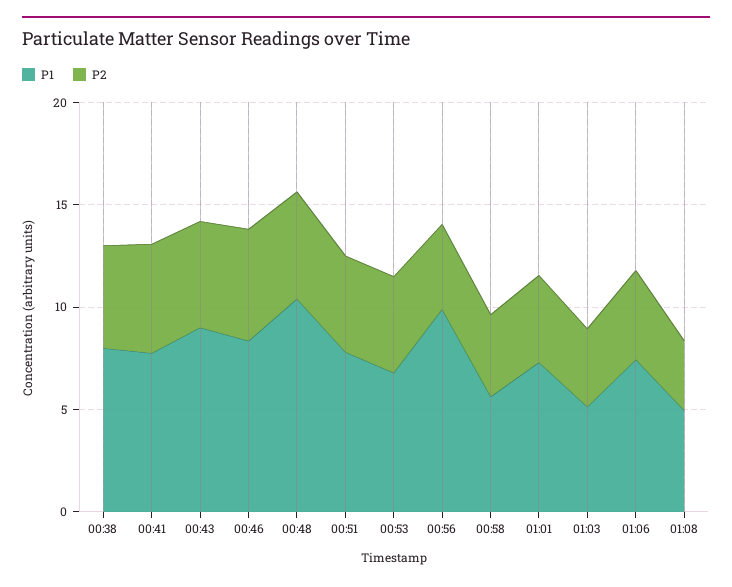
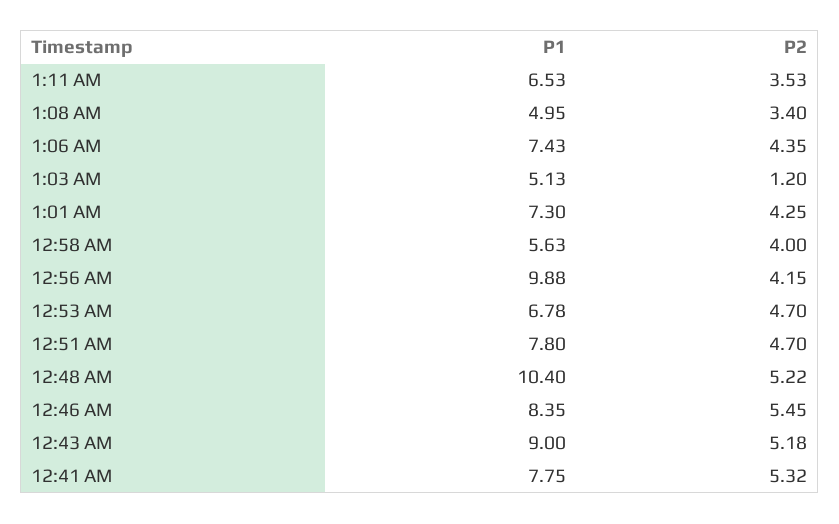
P1, 00:38: 8 -> none
P2, 00:38: 5 -> none
P2, 01:03: 4 -> 1.2
P1, 1:11 AM: none -> 6.53
P2, 1:11 AM: none -> 3.53

